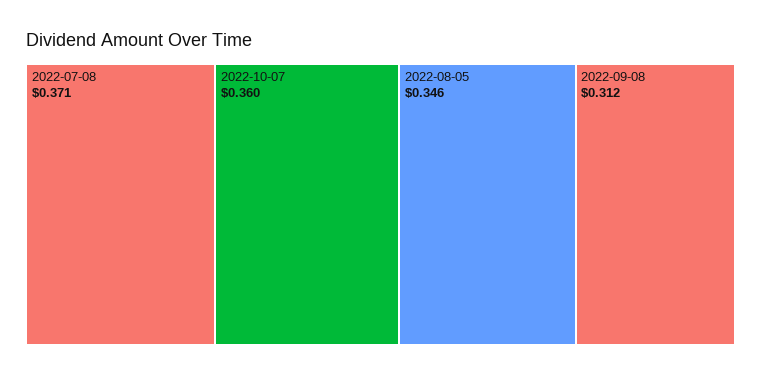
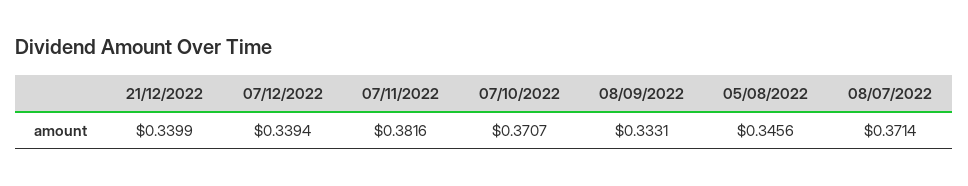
2022-10-07: 0.36 -> 0.3707
2022-09-08: 0.312 -> 0.3331
21/12/2022: none -> 0.3399
07/12/2022: none -> 0.3394
07/11/2022: none -> 0.3816

